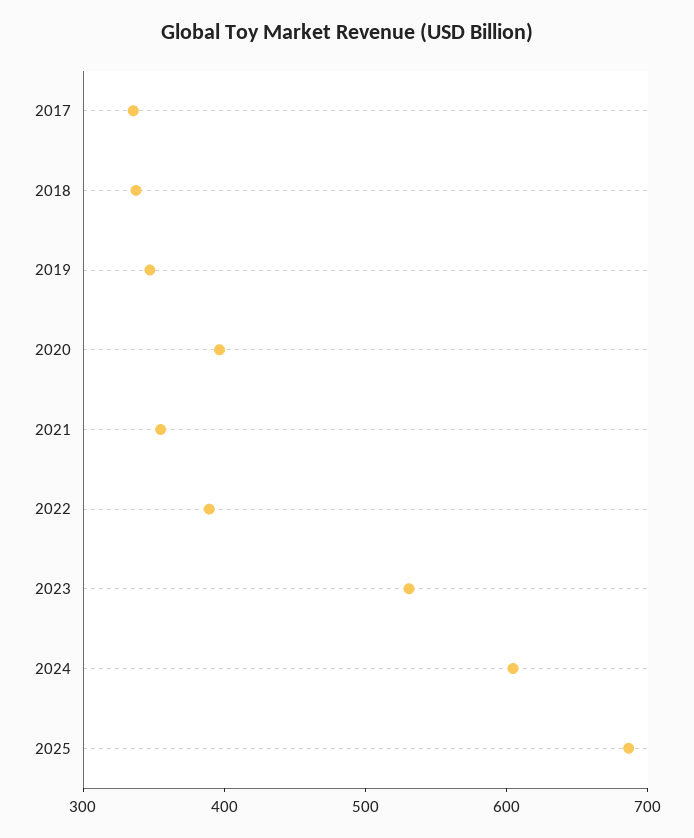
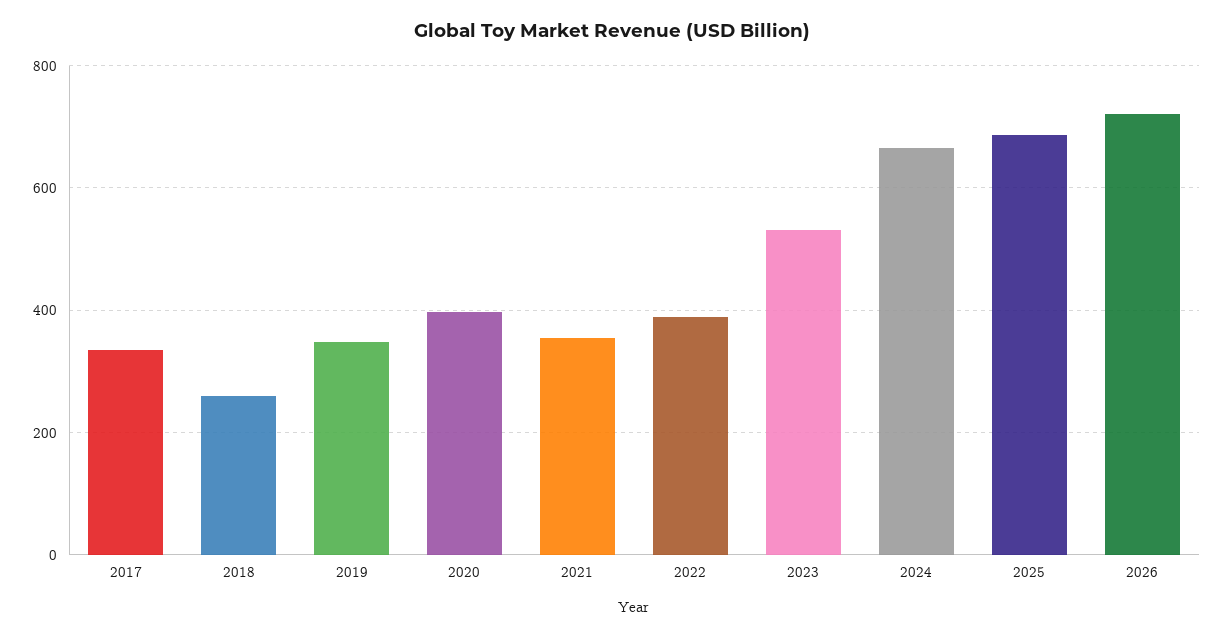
2018: 340 -> 260
2024: 600 -> 660
2026: none -> 720

